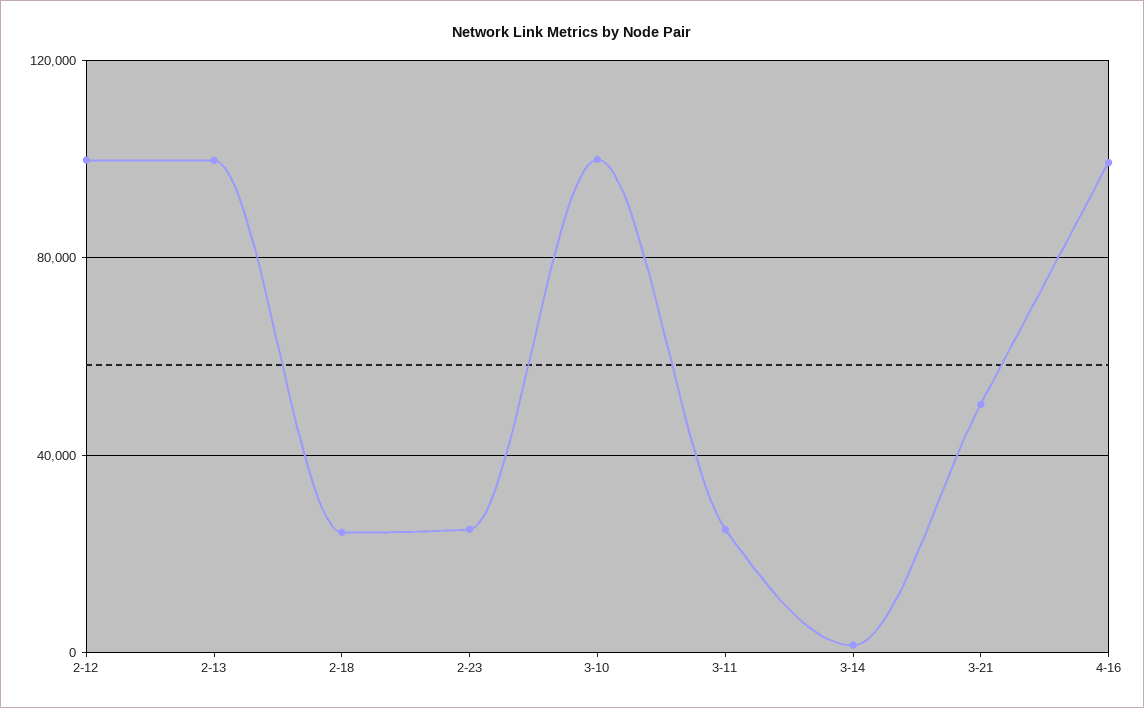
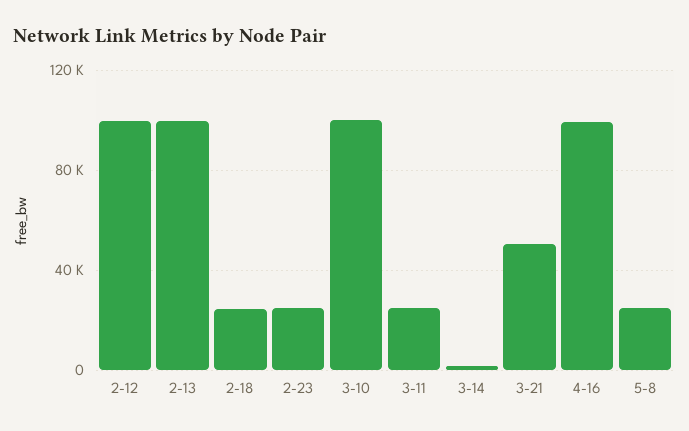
5-8: none -> 25000

